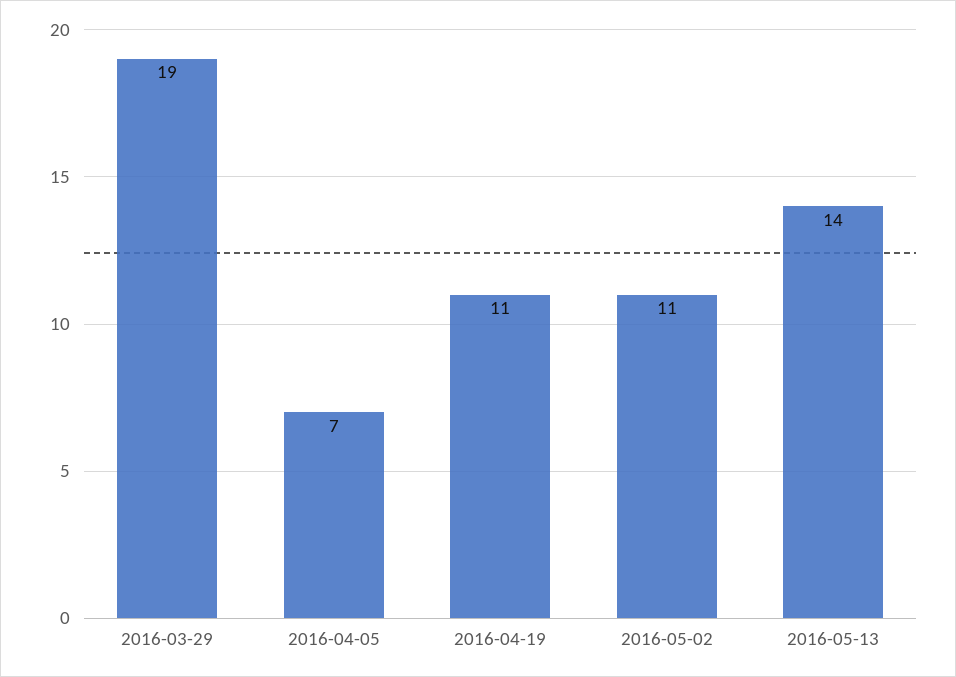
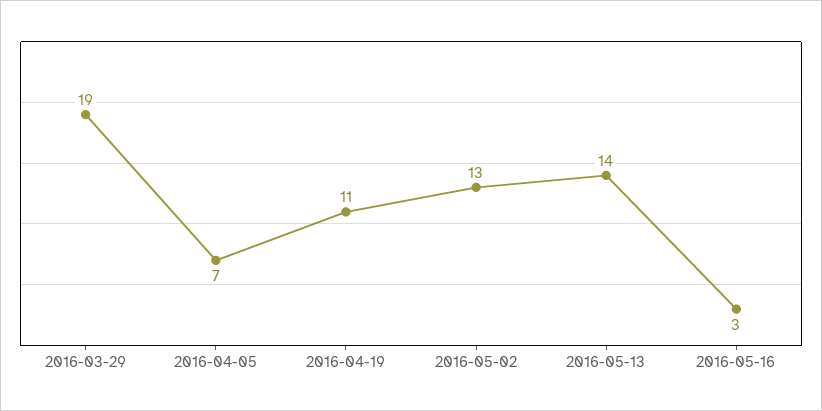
2016-05-02: 11 -> 13
2016-05-16: none -> 3

